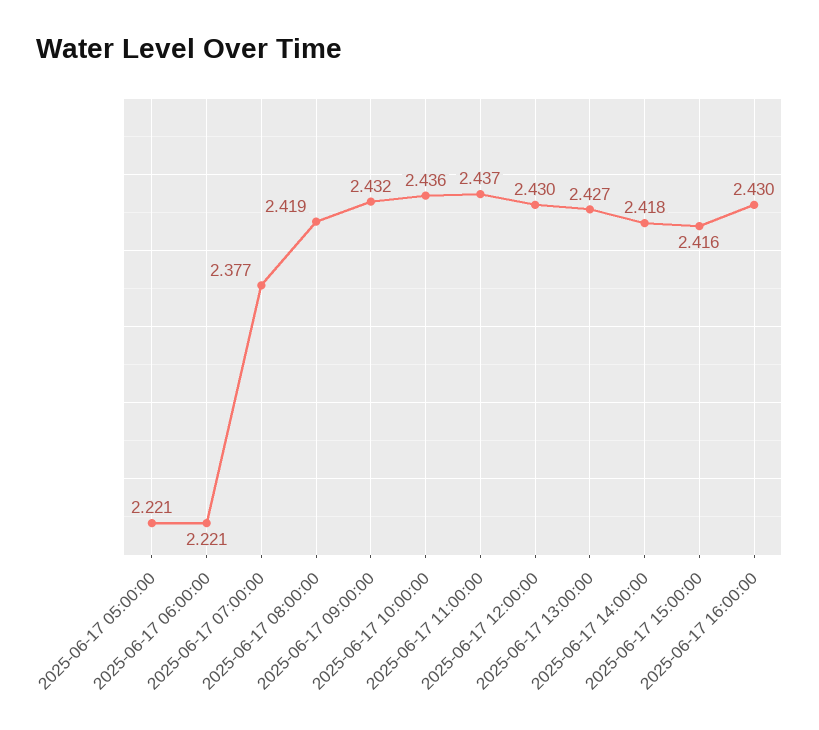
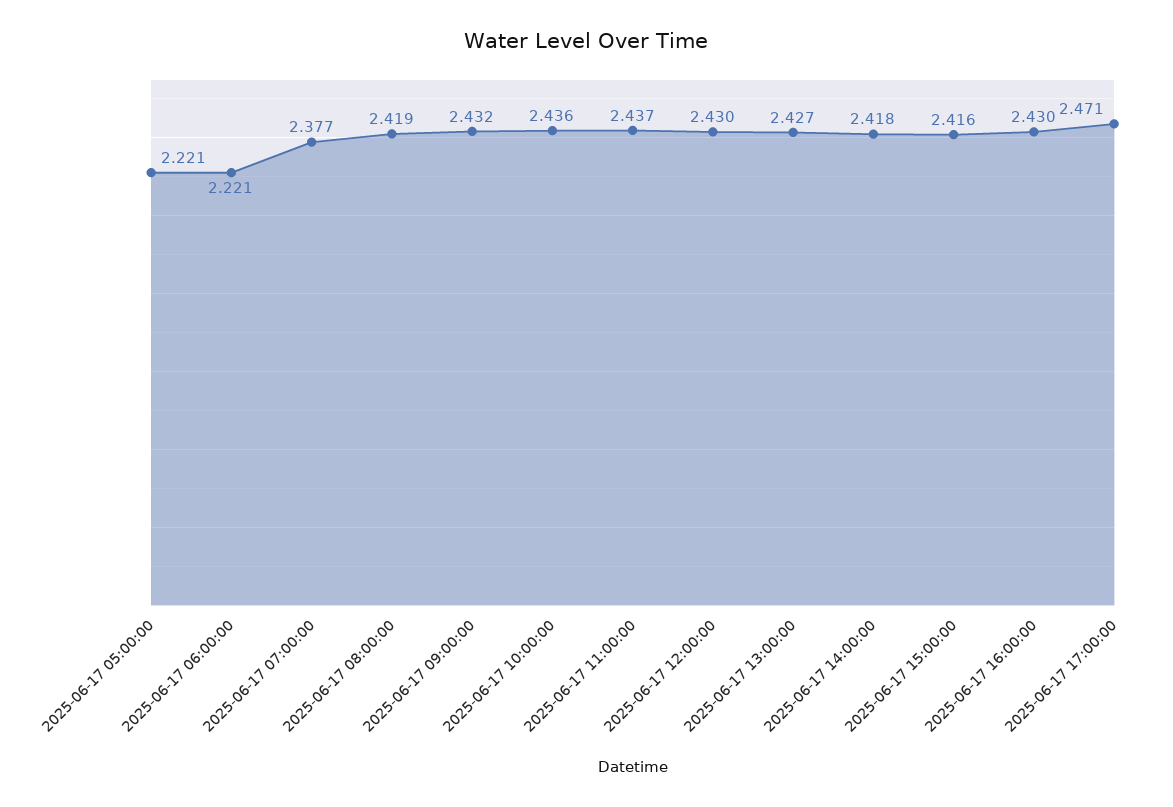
2025-06-17 17:00:00: none -> 2.471

